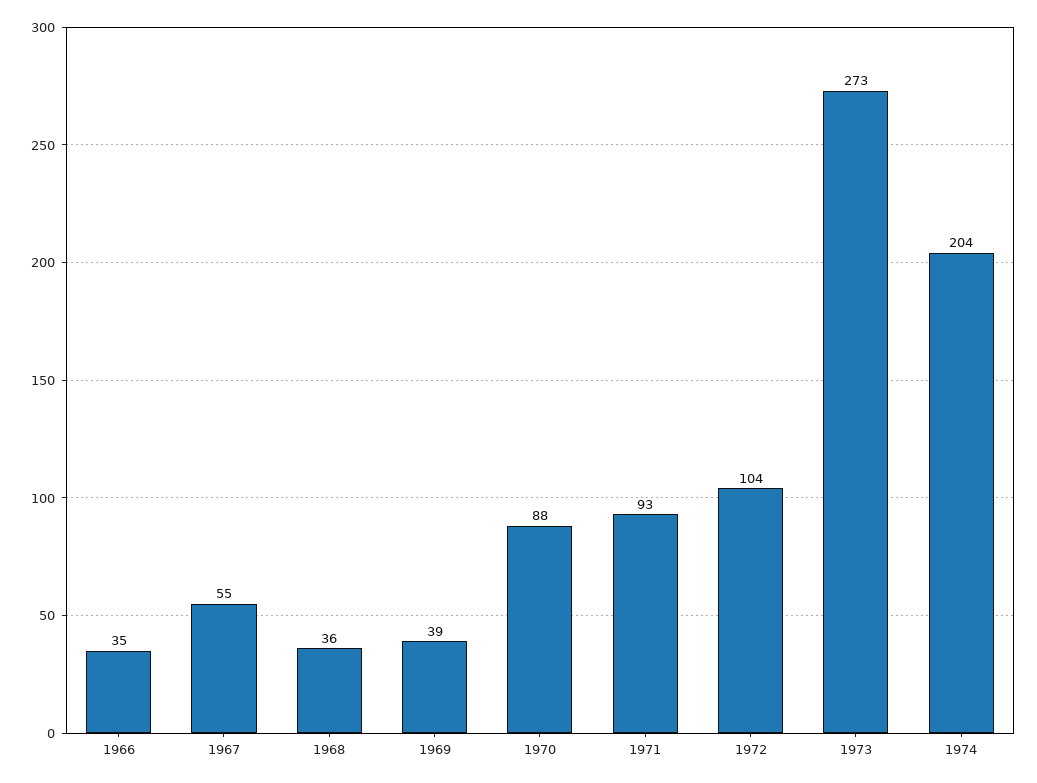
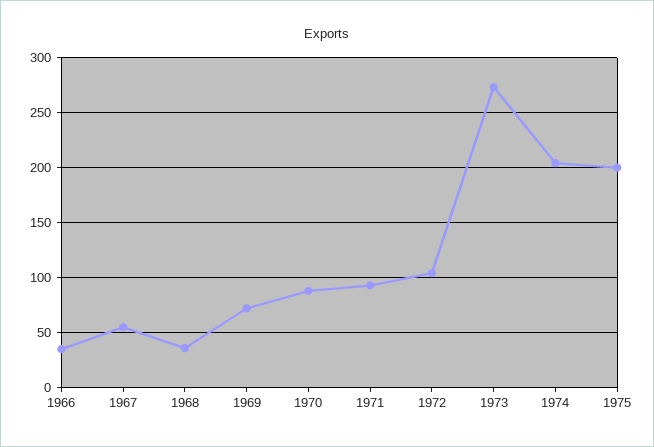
1969: 39 -> 70
1975: none -> 200

